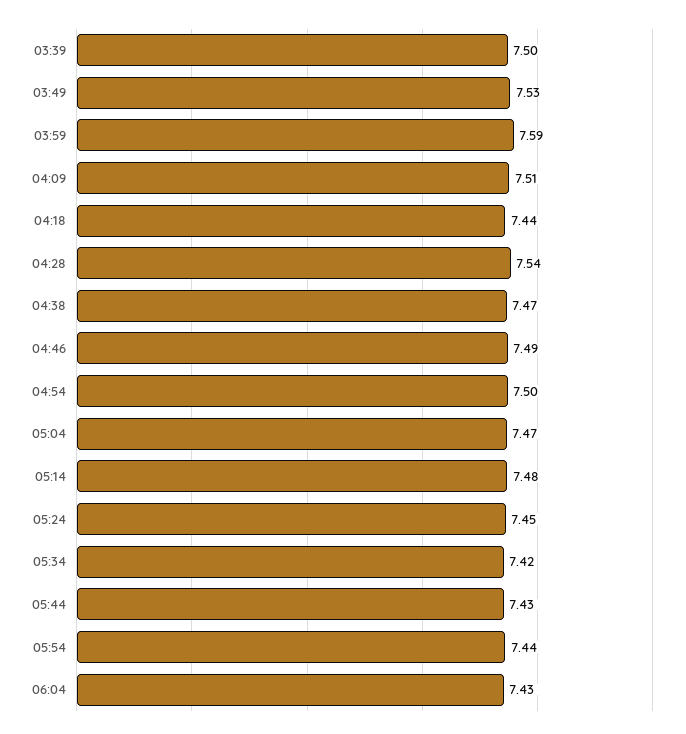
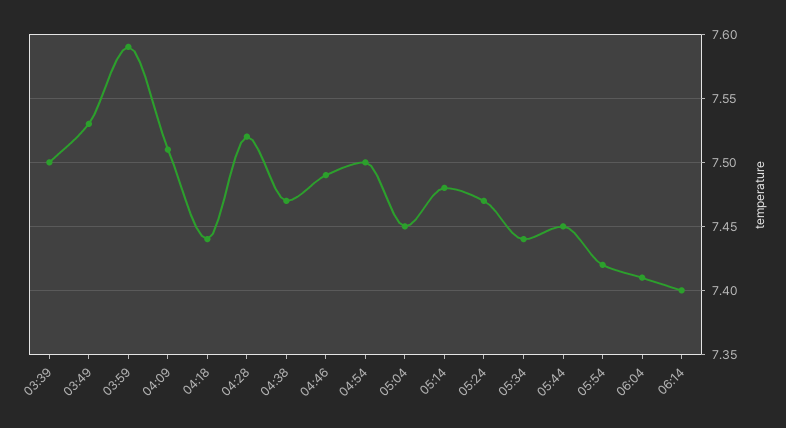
04:28: 7.54 -> 7.52
05:04: 7.47 -> 7.45
05:24: 7.45 -> 7.47
05:34: 7.42 -> 7.44
05:44: 7.43 -> 7.45
05:54: 7.44 -> 7.42
06:04: 7.43 -> 7.41
06:14: none -> 7.4

